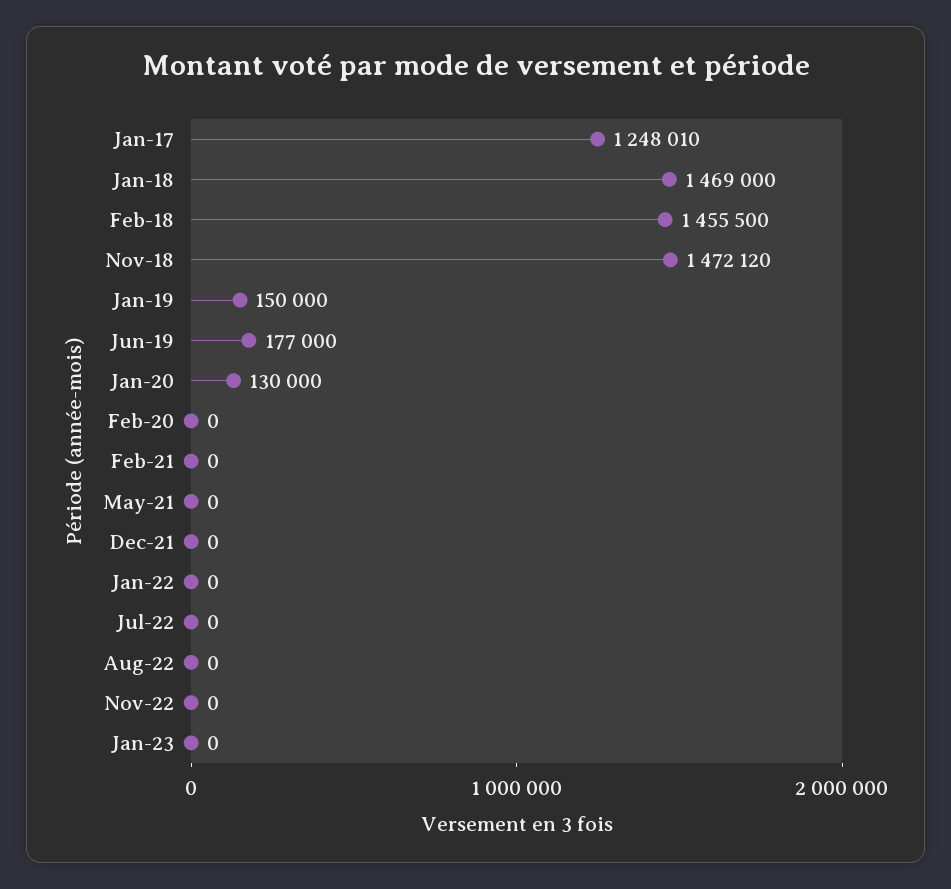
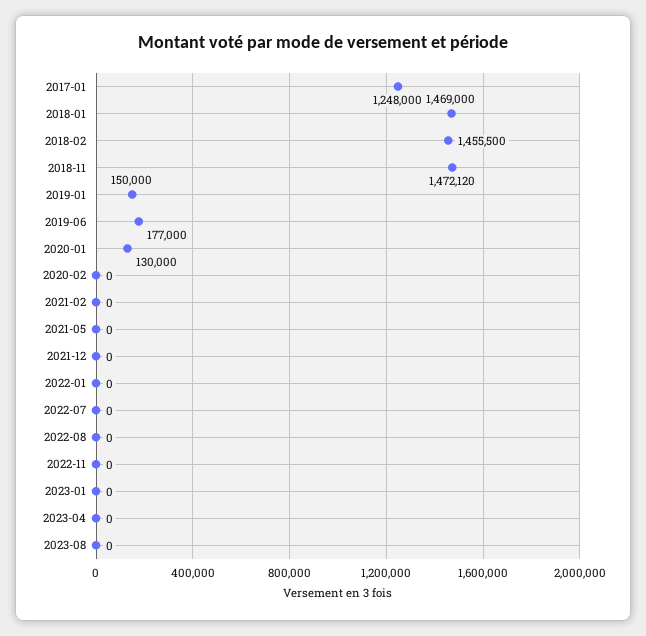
Jan-17: 1248010 -> 1248000
2023-04: none -> 0
2023-08: none -> 0

